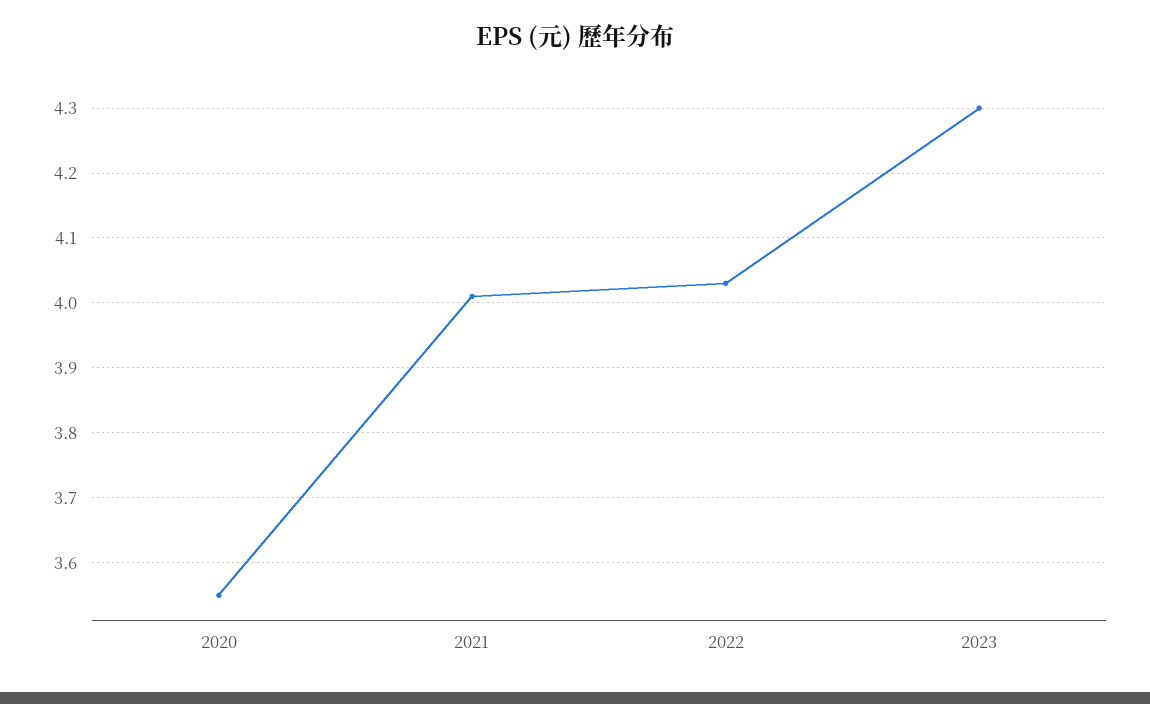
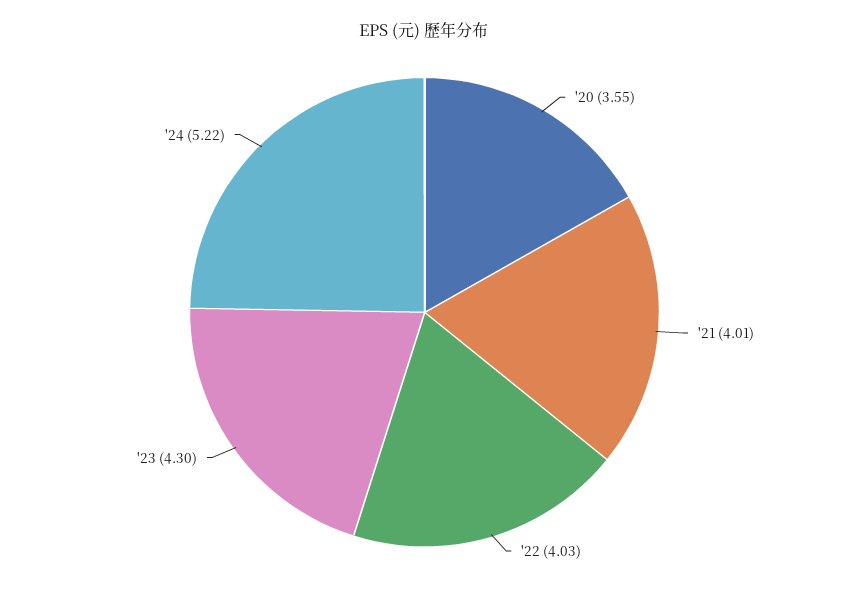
'24: none -> 5.22

